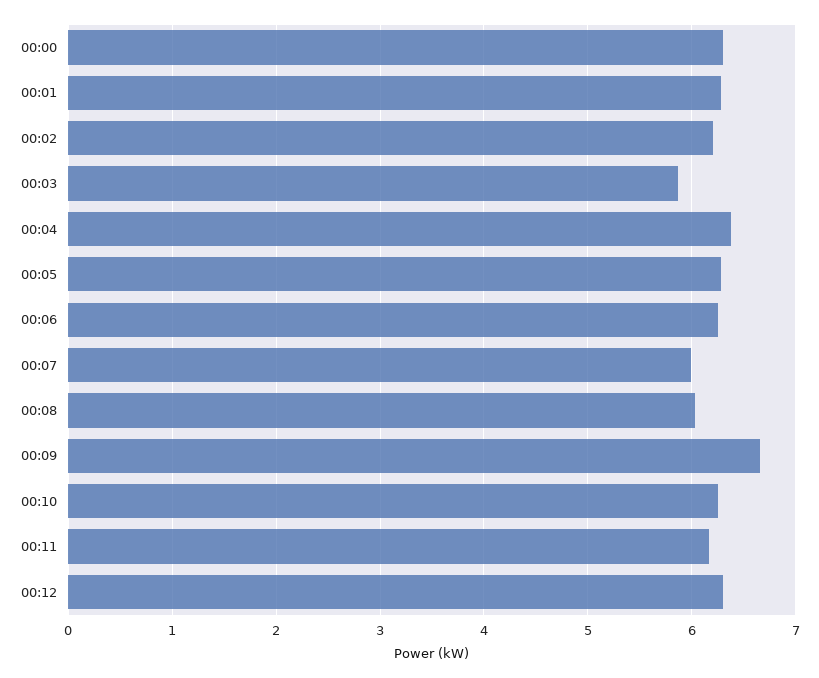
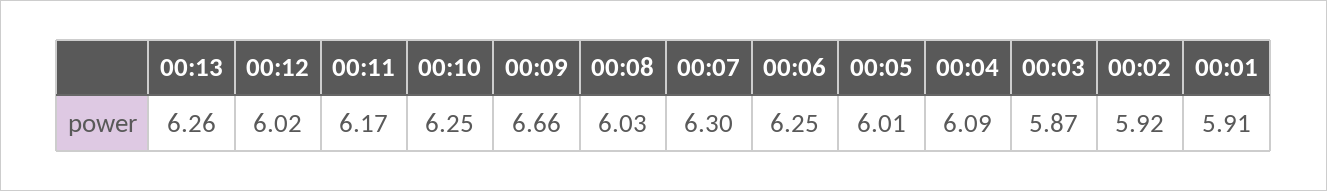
00:00: 6.3 -> none
00:01: 6.3 -> 5.91
00:02: 6.2 -> 5.92
00:04: 6.4 -> 6.09
00:05: 6.3 -> 6.01
00:07: 6 -> 6.3
00:12: 6.3 -> 6.02
00:13: none -> 6.26

